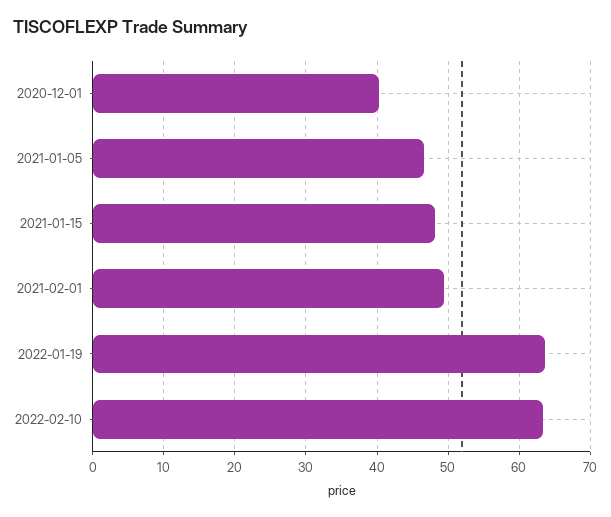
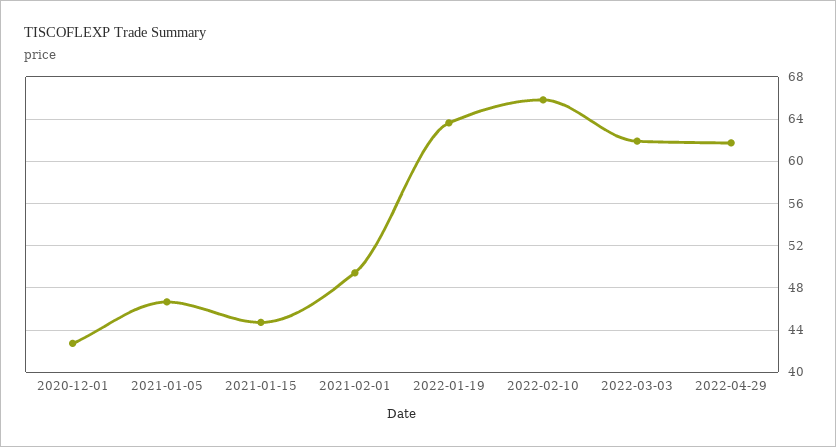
2020-12-01: 40 -> 43
2021-01-15: 48 -> 45
2022-02-10: 63 -> 66
2022-03-03: none -> 62
2022-04-29: none -> 62

